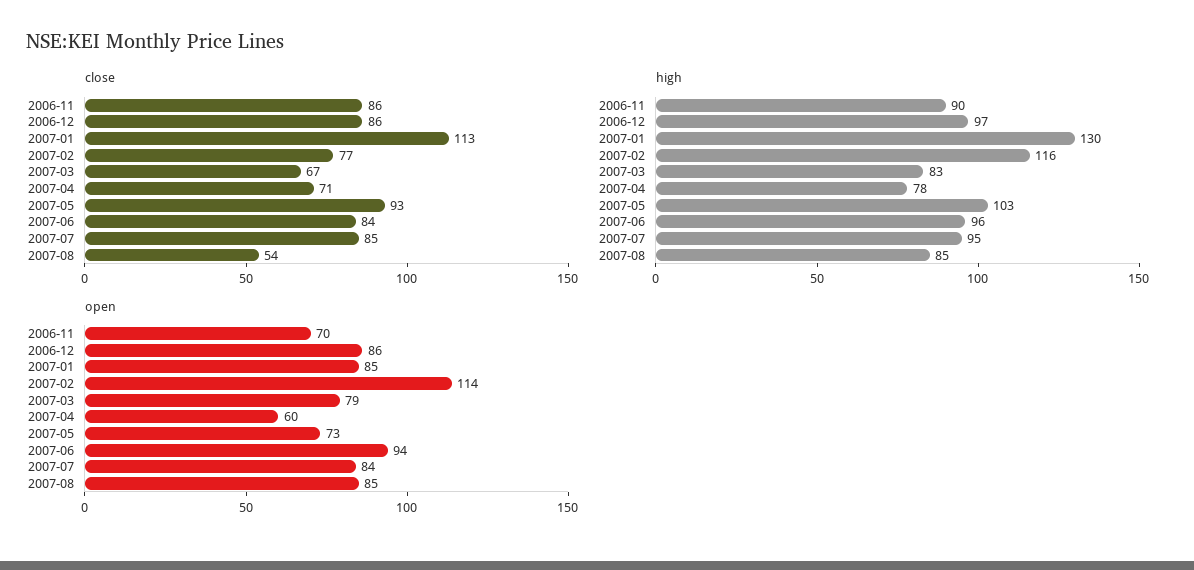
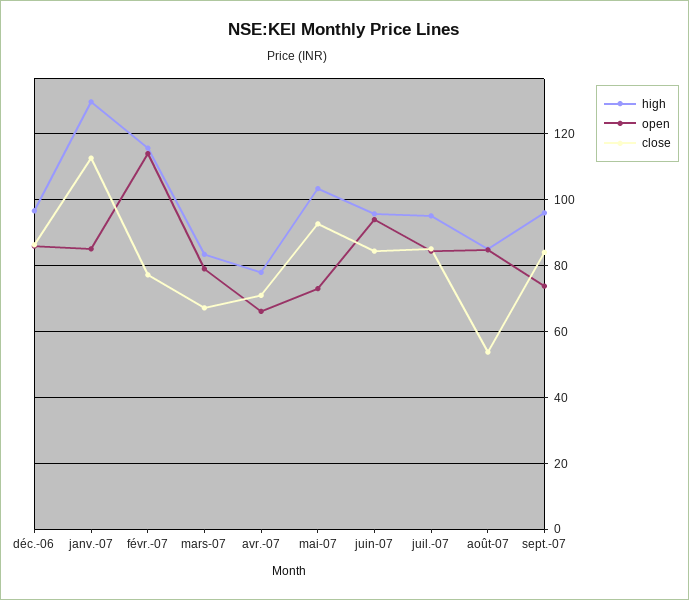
close, 2006-11: 86 -> none
high, 2006-11: 90 -> none
open, 2006-11: 70 -> none
open, 2007-04: 60 -> 66
high, sept.-07: none -> 96
open, sept.-07: none -> 74
close, sept.-07: none -> 84

